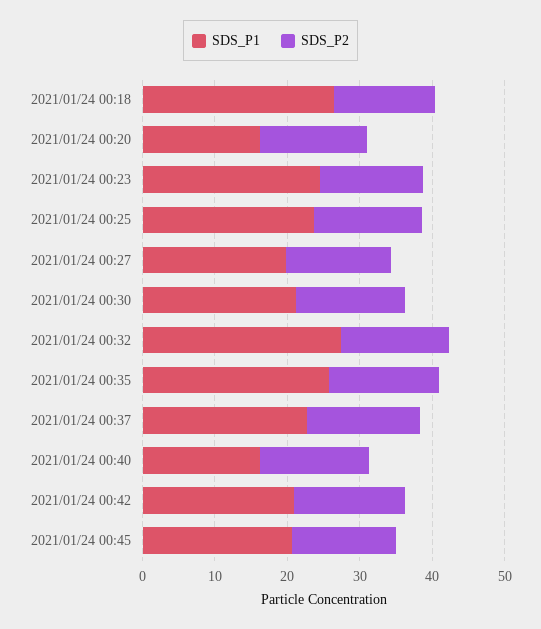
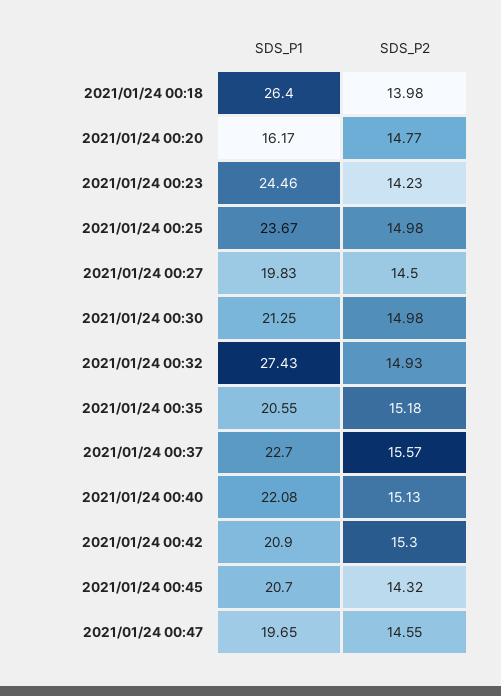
SDS_P1, 2021/01/24 00:35: 26 -> 20.55
SDS_P1, 2021/01/24 00:40: 16 -> 22.08
SDS_P1, 2021/01/24 00:47: none -> 19.65
SDS_P2, 2021/01/24 00:47: none -> 14.55

